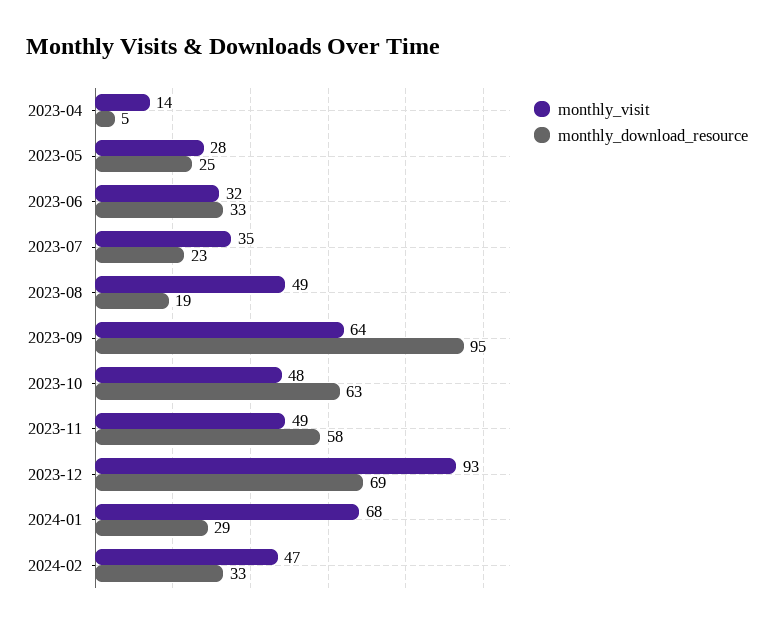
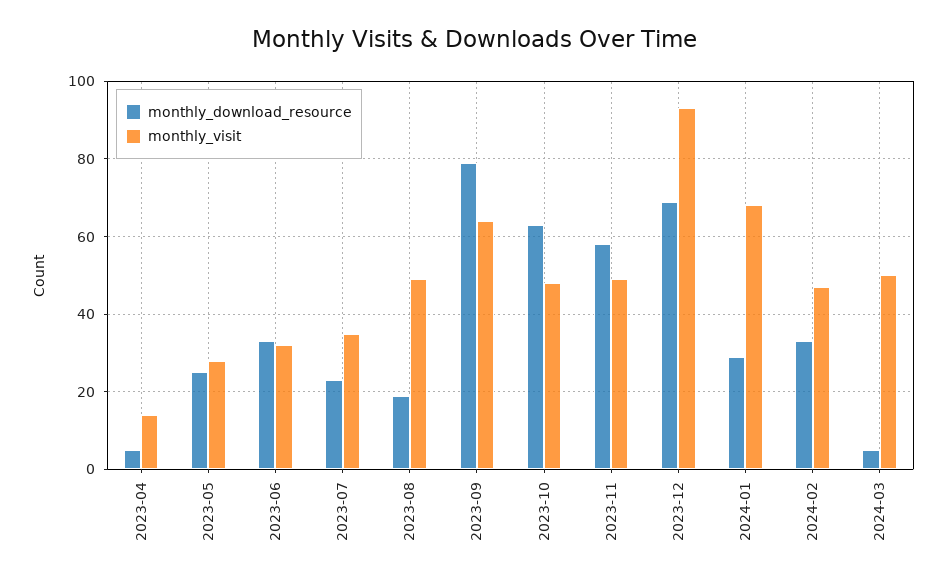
monthly_download_resource, 2023-09: 95 -> 80
monthly_download_resource, 2024-03: none -> 5
monthly_visit, 2024-03: none -> 50

